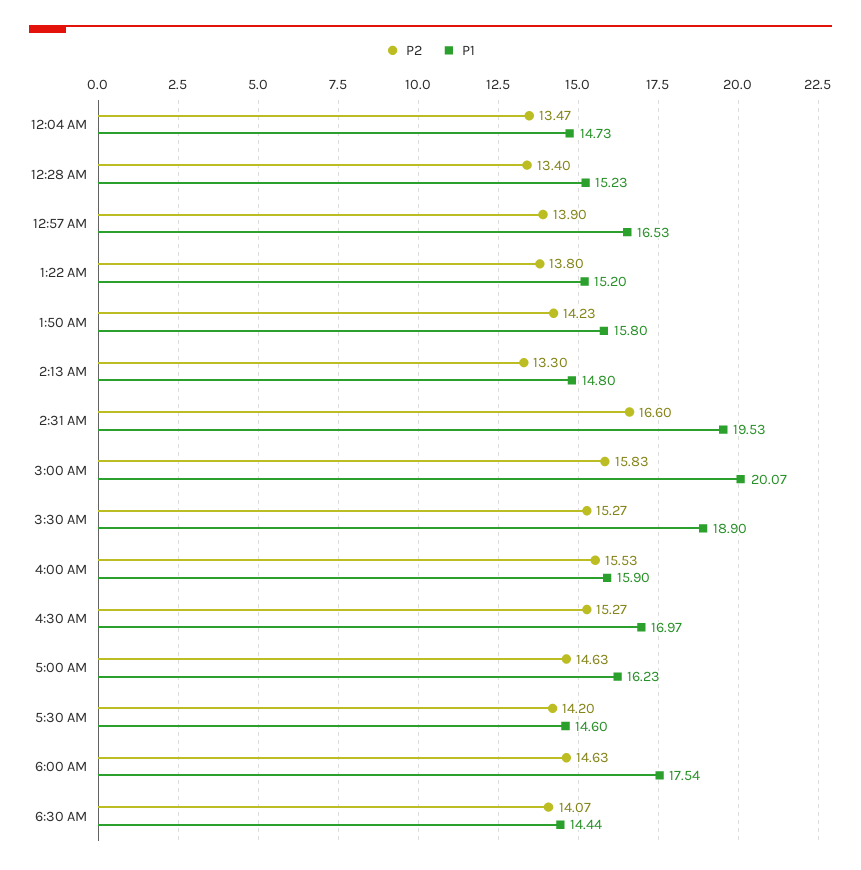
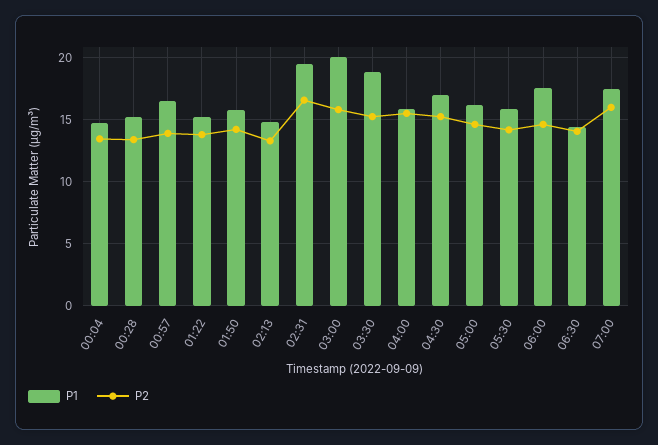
P1, 5:30 AM: 14.6 -> 16
P1, 07:00: none -> 17.5
P2, 07:00: none -> 16

